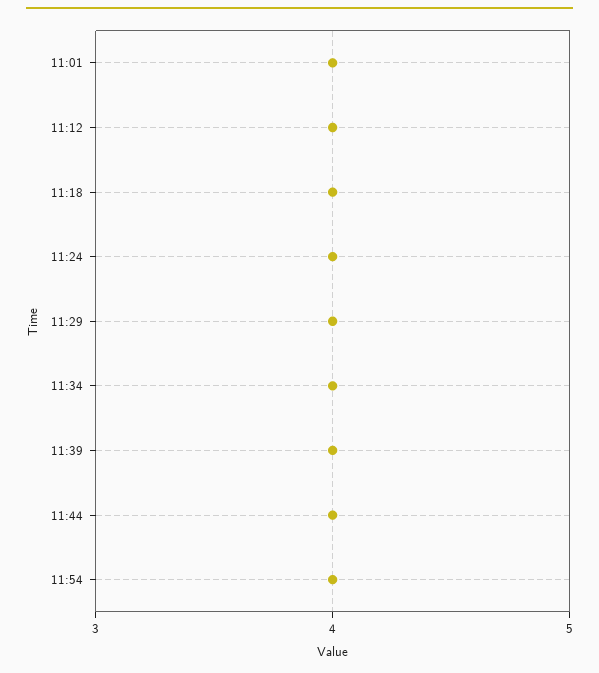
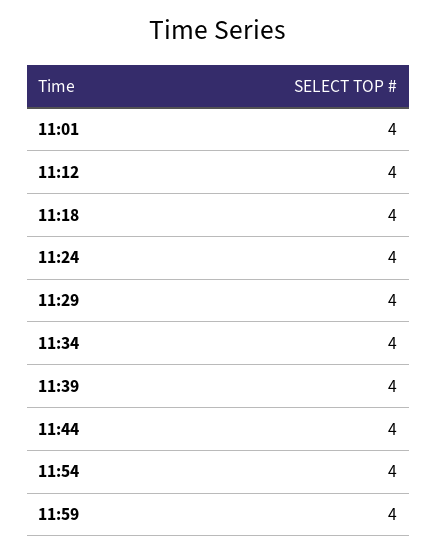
11:59: none -> 4

